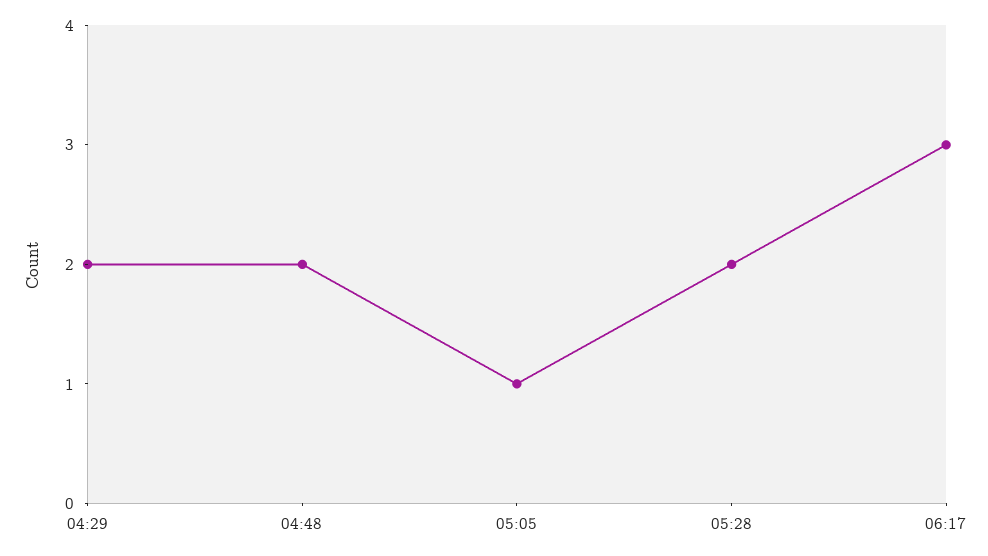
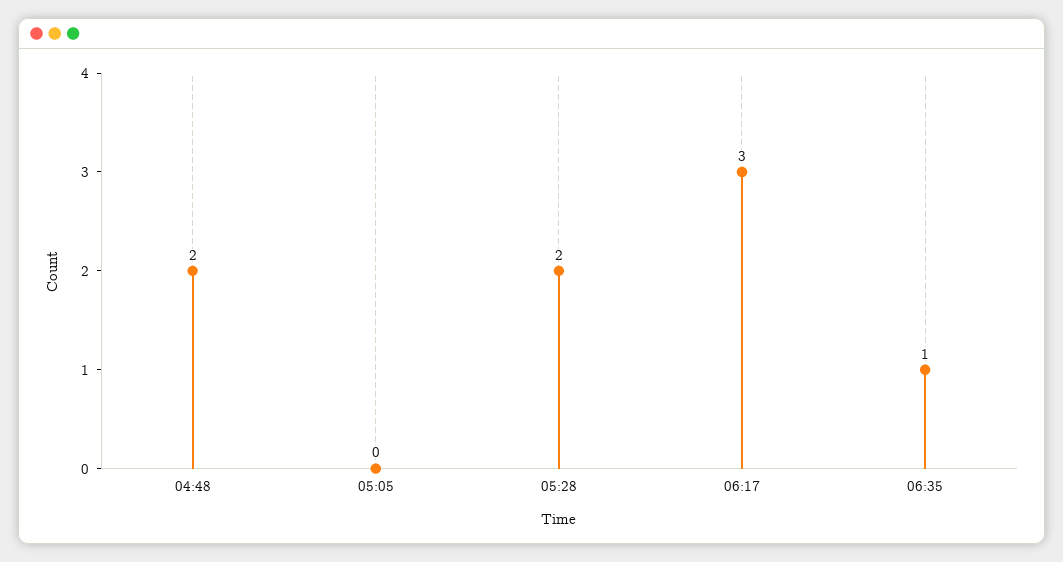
04:29: 2 -> none
05:05: 1 -> 0
06:35: none -> 1

